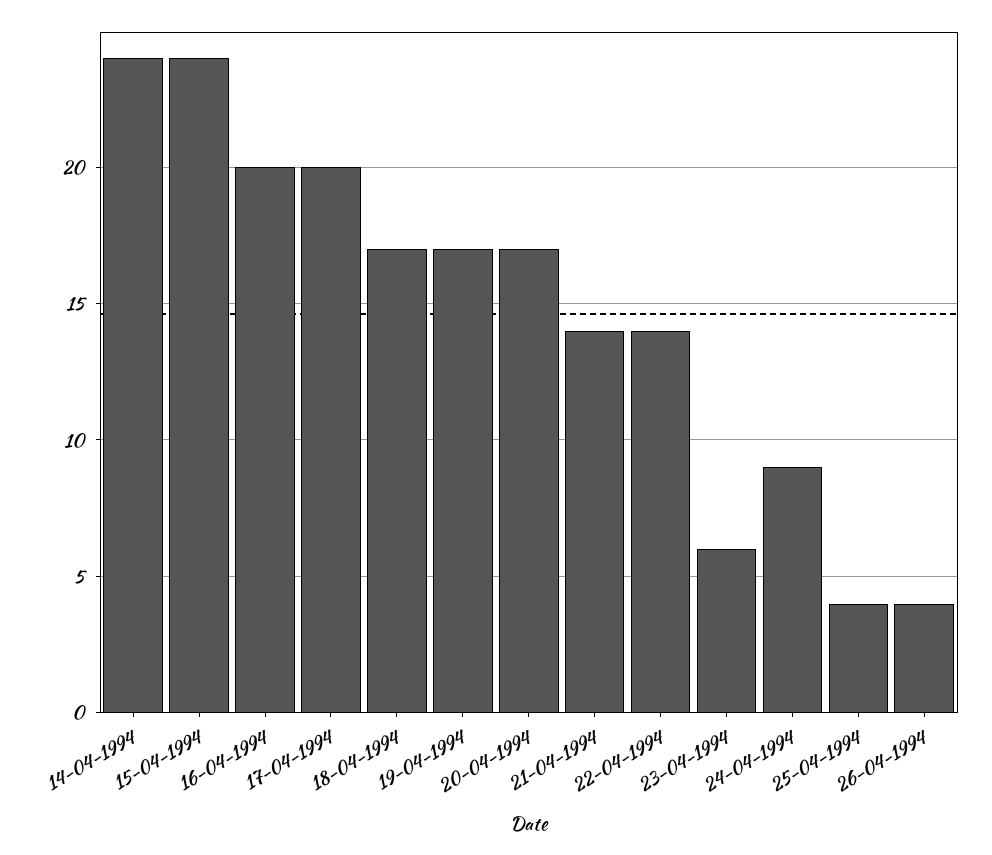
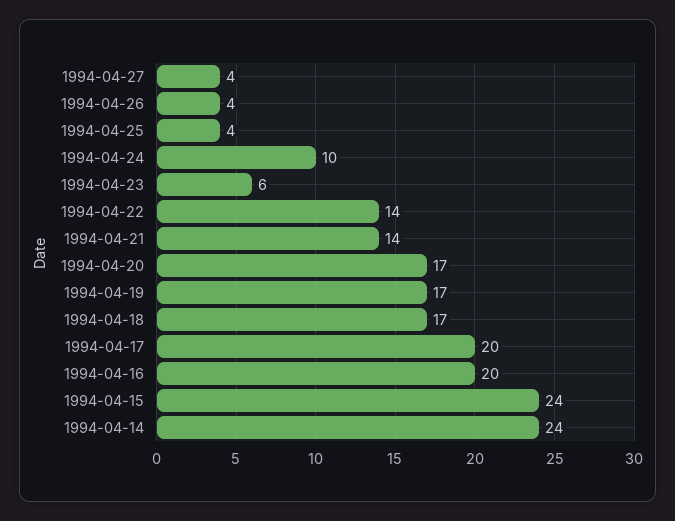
24-04-1994: 9 -> 10
1994-04-27: none -> 4

